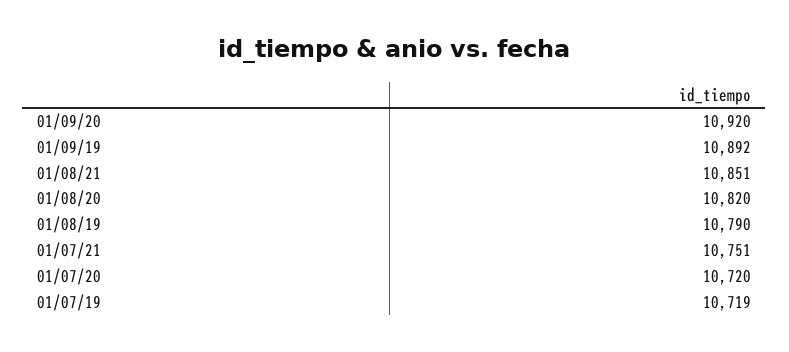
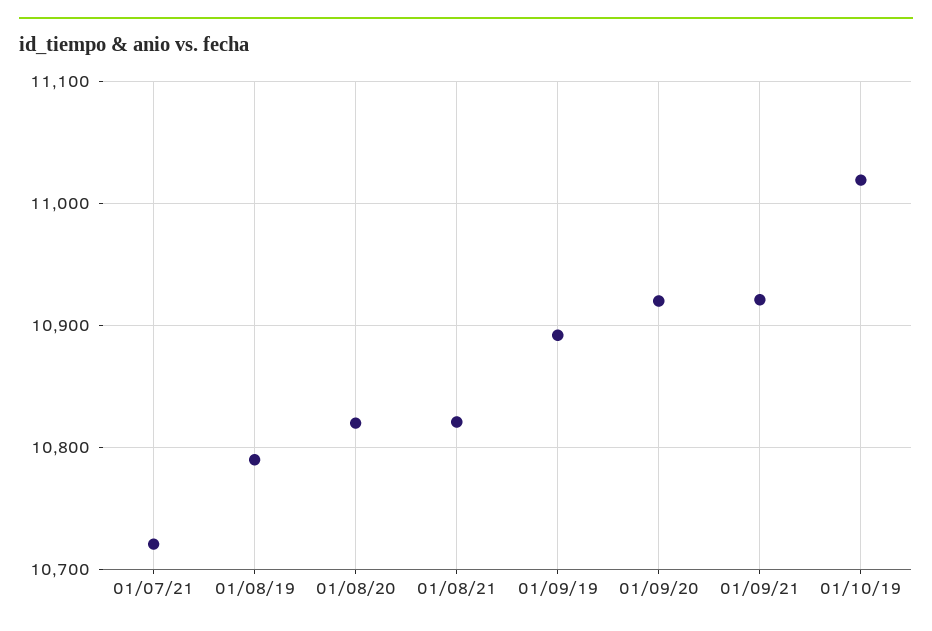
01/08/21: 10851 -> 10820
01/07/21: 10751 -> 10720
01/07/20: 10720 -> none
01/07/19: 10719 -> none
01/09/21: none -> 10920
01/10/19: none -> 11020

